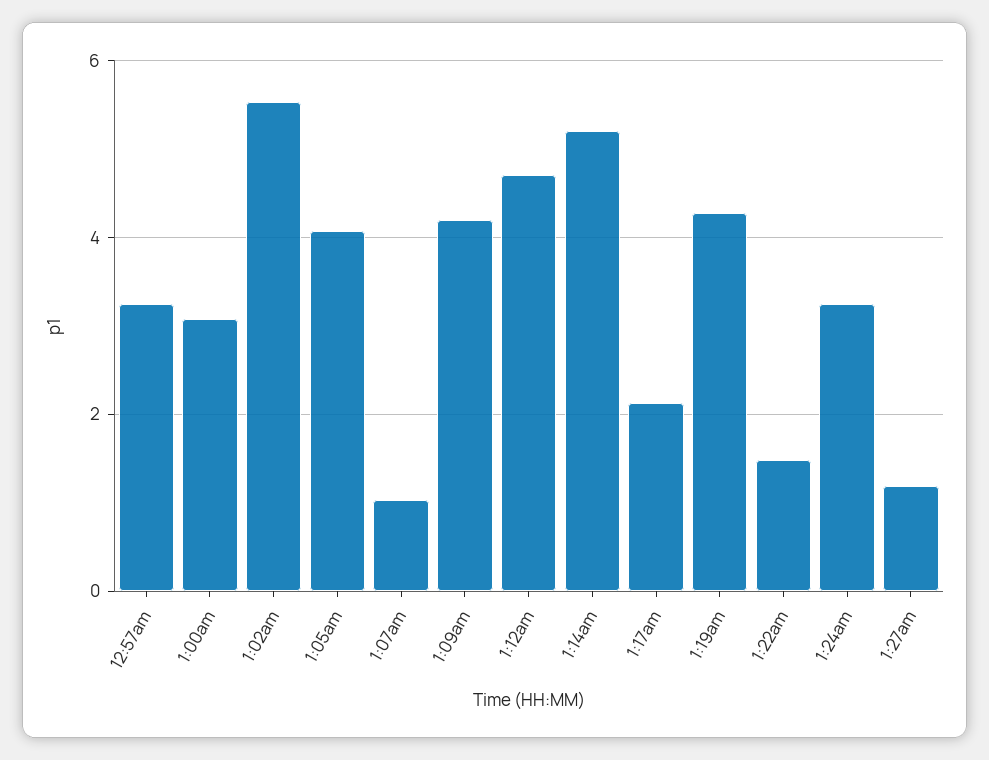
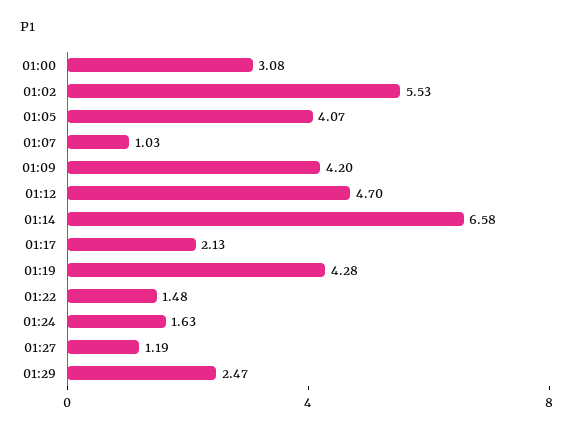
12:57am: 3.2 -> none
1:14am: 5.2 -> 6.58
1:24am: 3.2 -> 1.63
01:29: none -> 2.47

